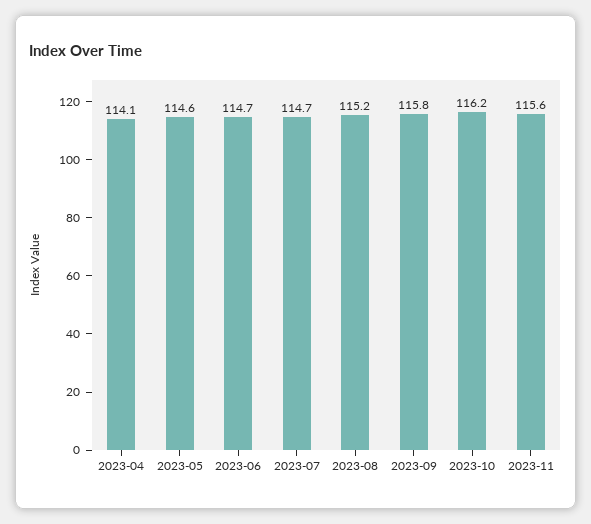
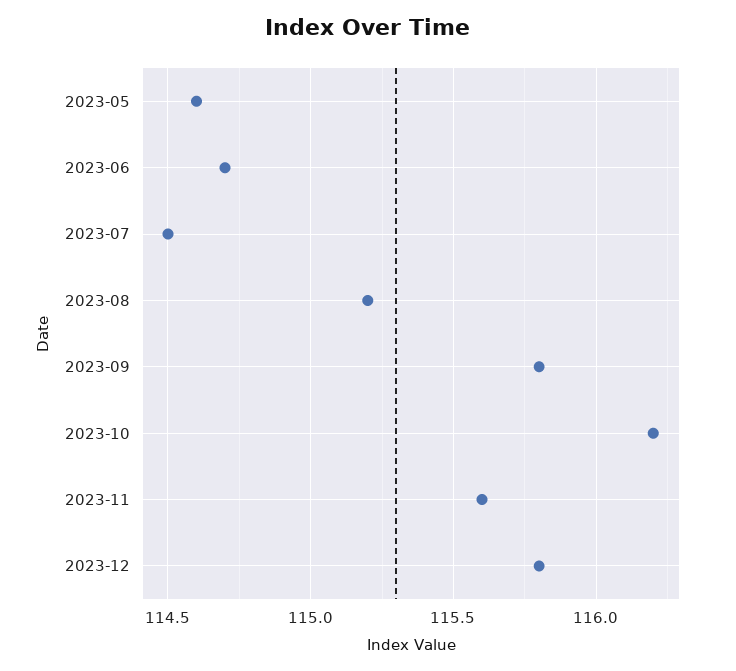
2023-04: 114.1 -> none
2023-07: 114.7 -> 114.5
2023-12: none -> 115.8

